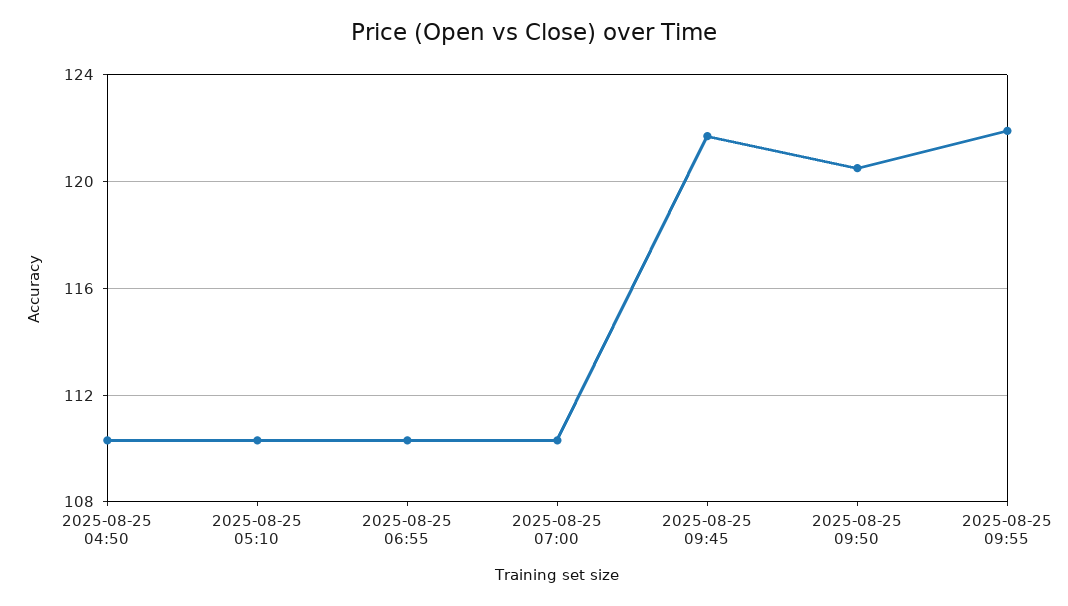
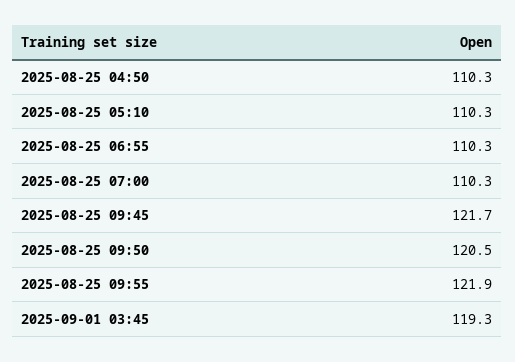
2025-09-01 03:45: none -> 119.3

